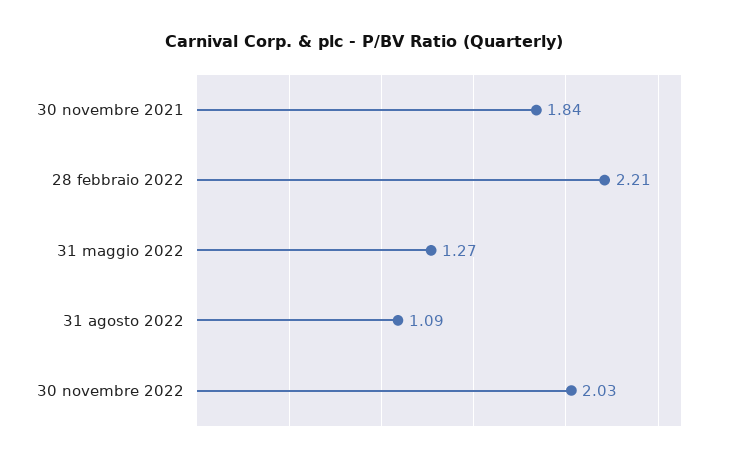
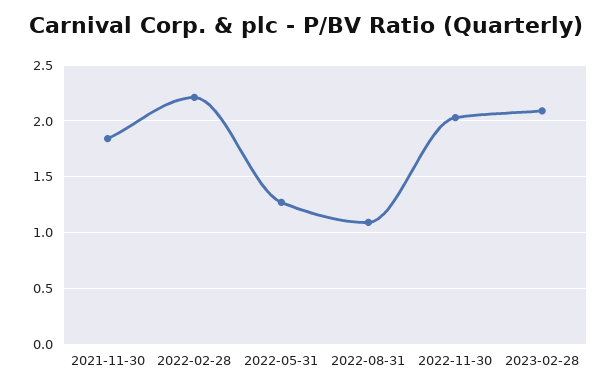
2023-02-28: none -> 2.1

